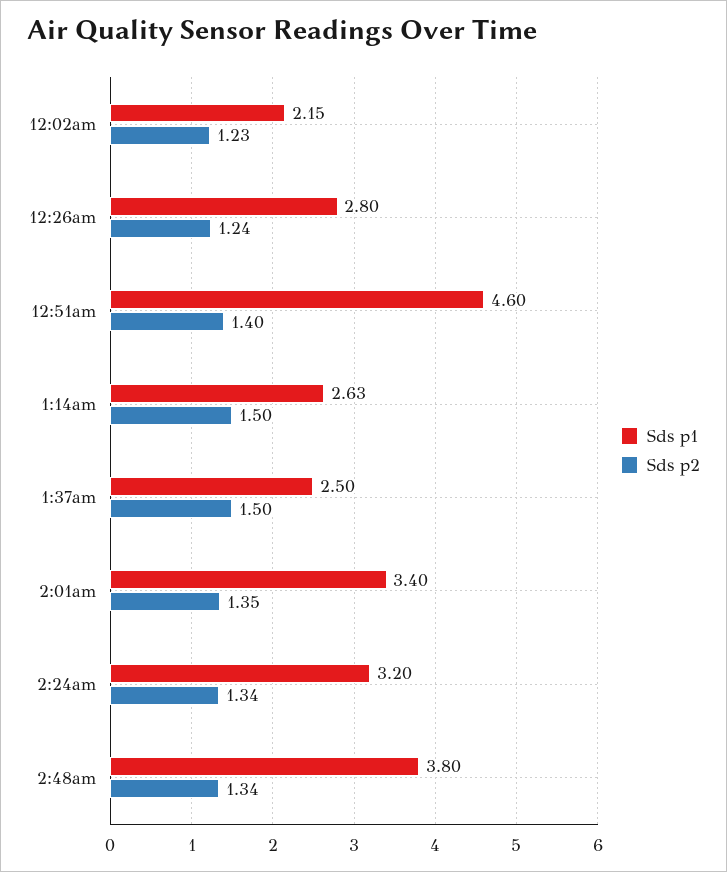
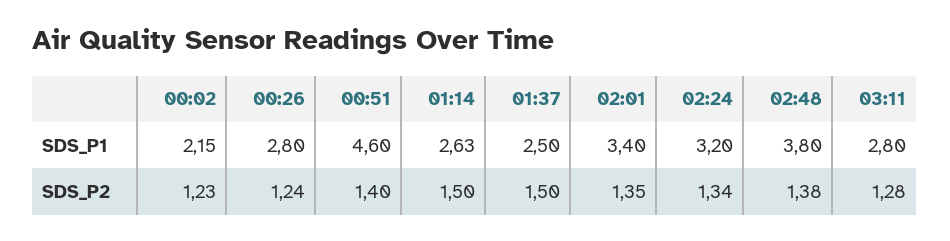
Sds p2, 2:48am: 1.34 -> 1.38
Sds p1, 03:11: none -> 2.8
Sds p2, 03:11: none -> 1.28

